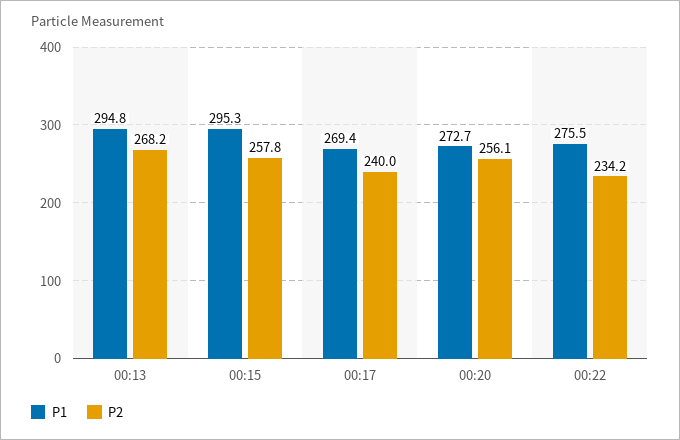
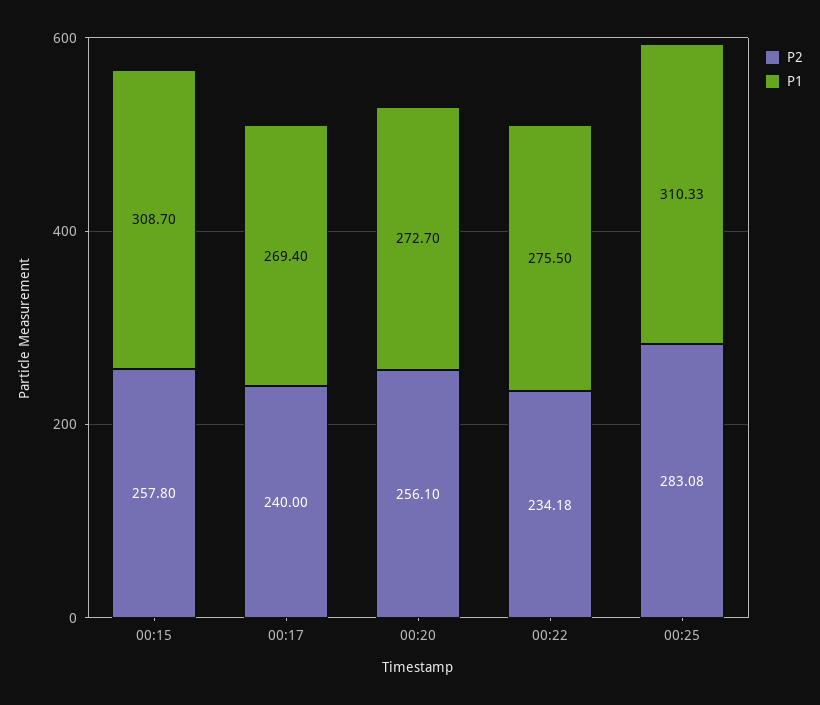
P1, 00:13: 294.8 -> none
P2, 00:13: 268.2 -> none
P1, 00:15: 295.3 -> 308.7
P2, 00:25: none -> 283.08
P1, 00:25: none -> 310.33

